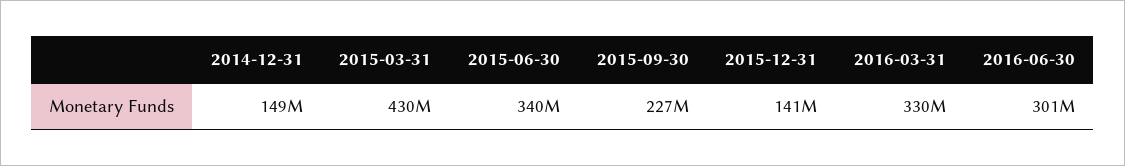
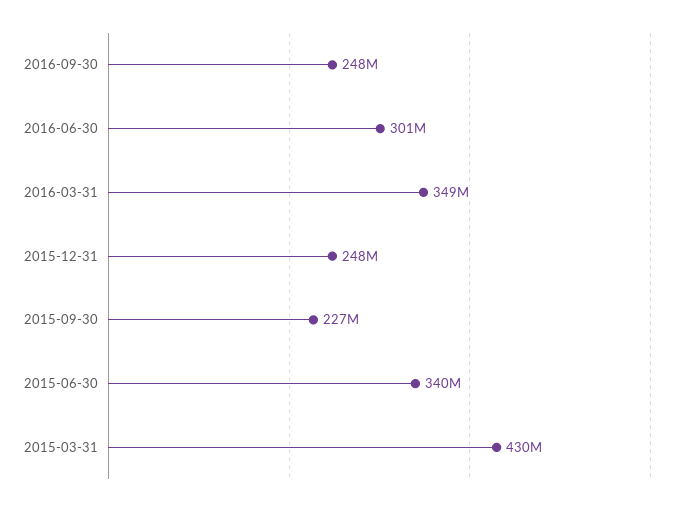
2014-12-31: 149000000 -> none
2015-12-31: 141000000 -> 248000000
2016-03-31: 330000000 -> 349000000
2016-09-30: none -> 248000000

